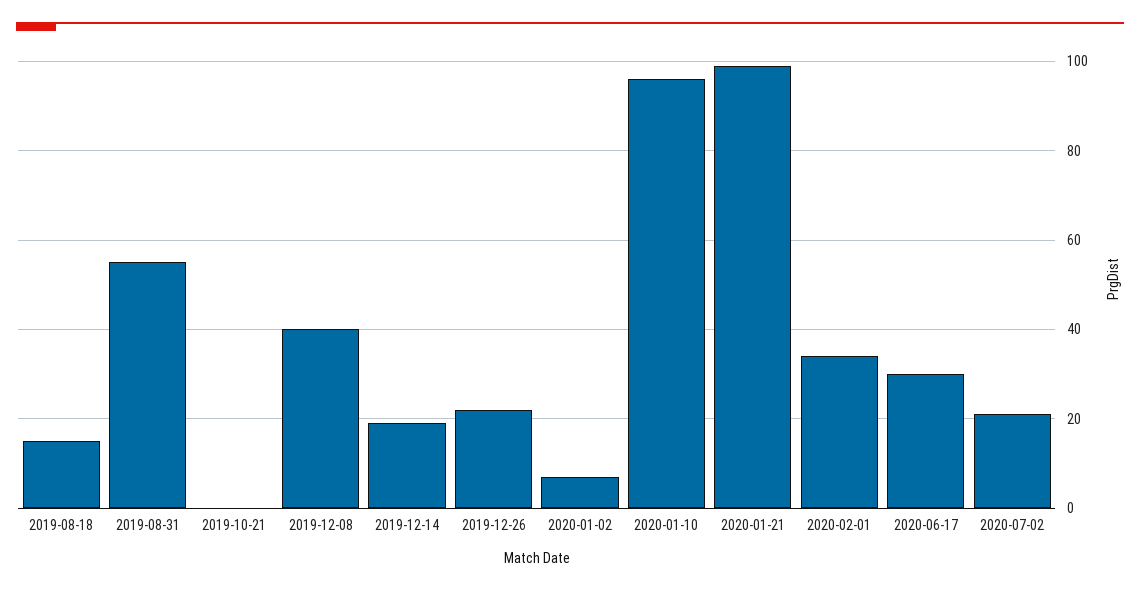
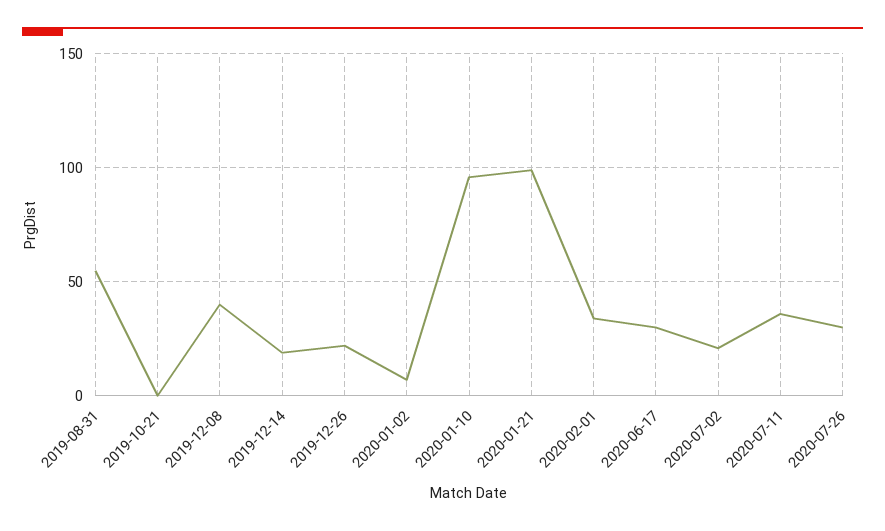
2019-08-18: 15 -> none
2020-07-11: none -> 35
2020-07-26: none -> 30

